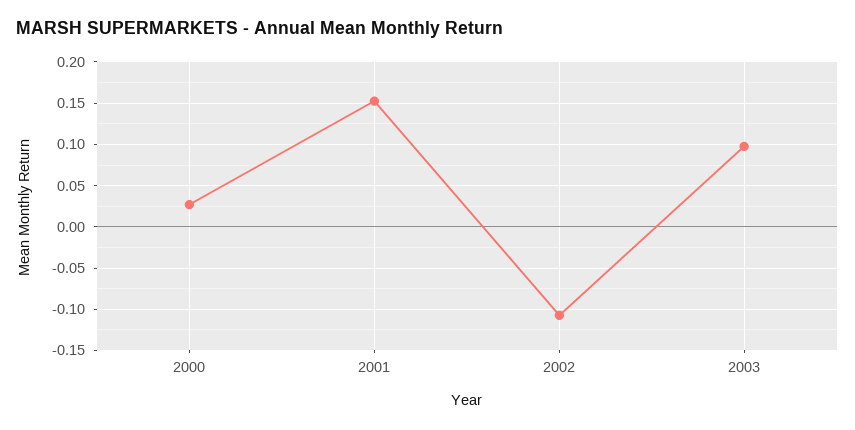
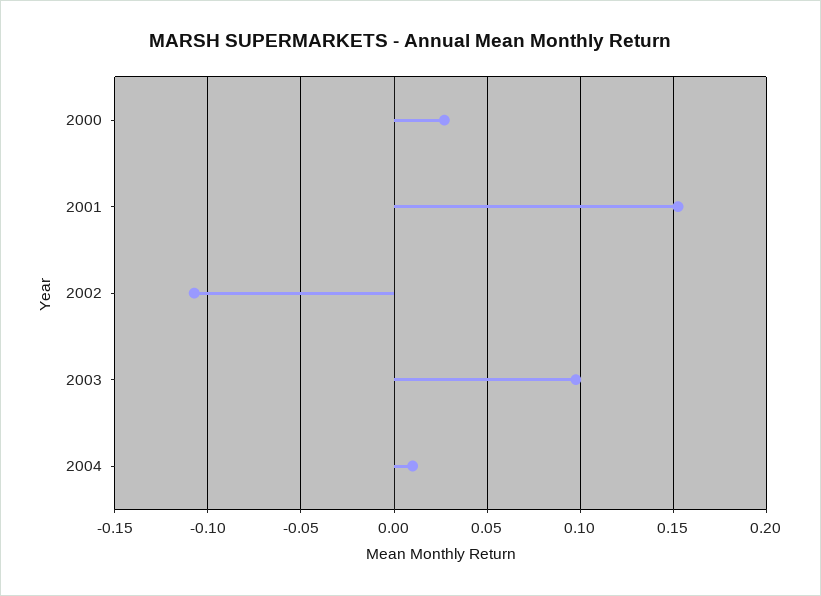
2004: none -> 0.01

